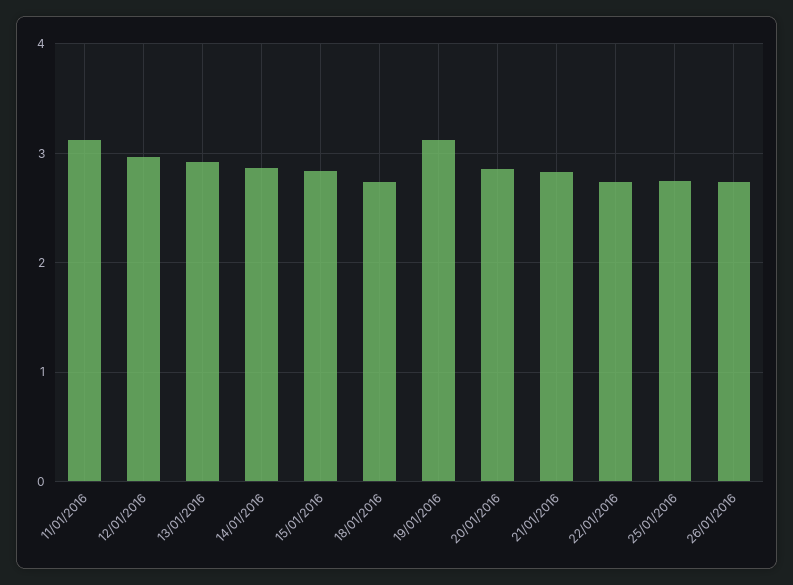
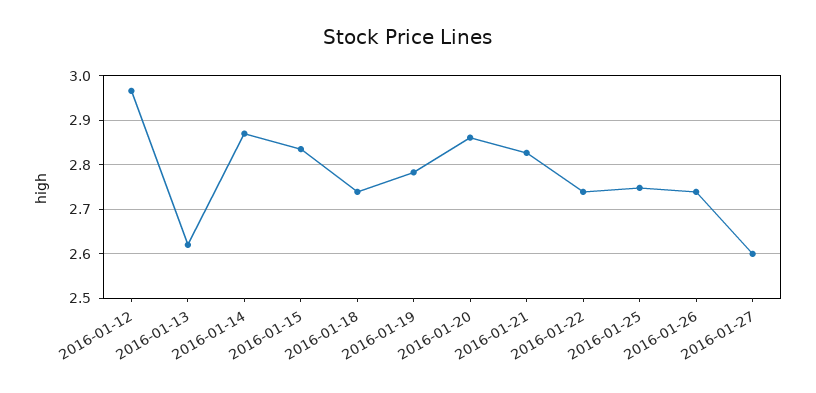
11/01/2016: 3.1 -> none
13/01/2016: 2.9 -> 2.62
19/01/2016: 3.1 -> 2.78
2016-01-27: none -> 2.6

